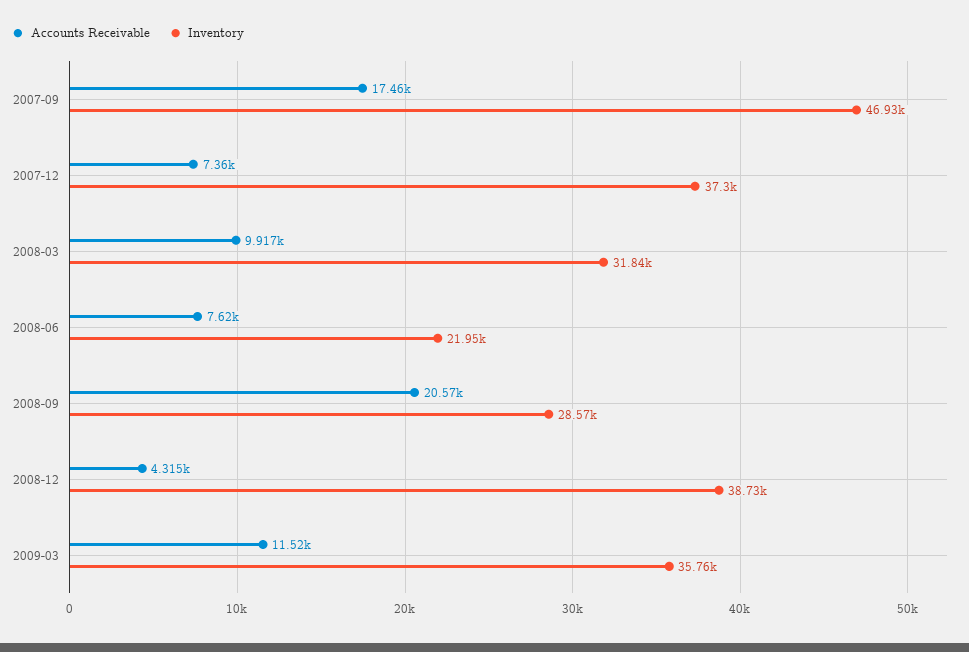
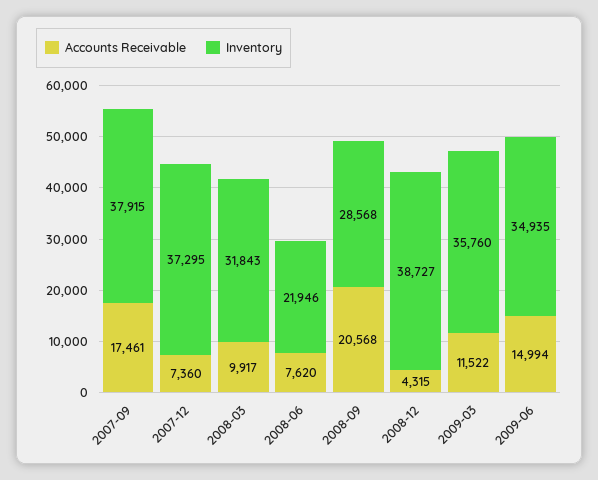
Inventory, 2007-09: 46930 -> 37915
Accounts Receivable, 2009-06: none -> 14994
Inventory, 2009-06: none -> 34935

